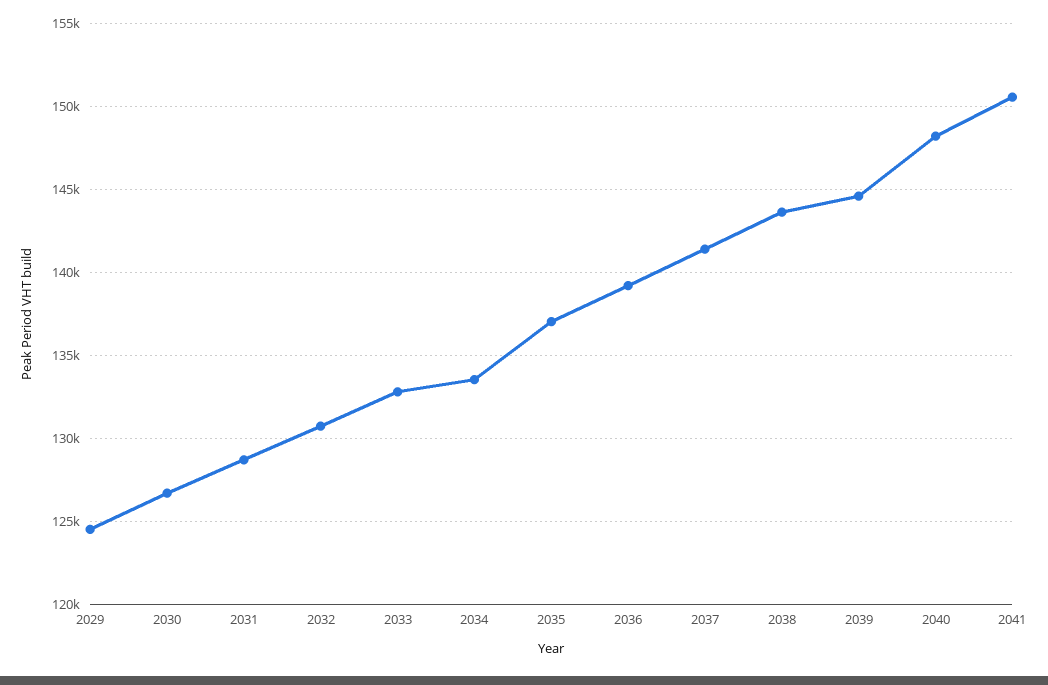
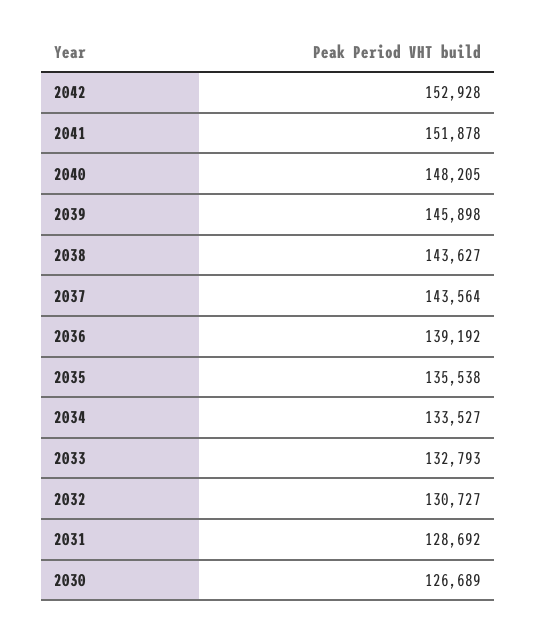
2029: 124500 -> none
2035: 137000 -> 135538
2037: 141500 -> 143564
2039: 144500 -> 145898
2041: 150500 -> 151878
2042: none -> 152928

